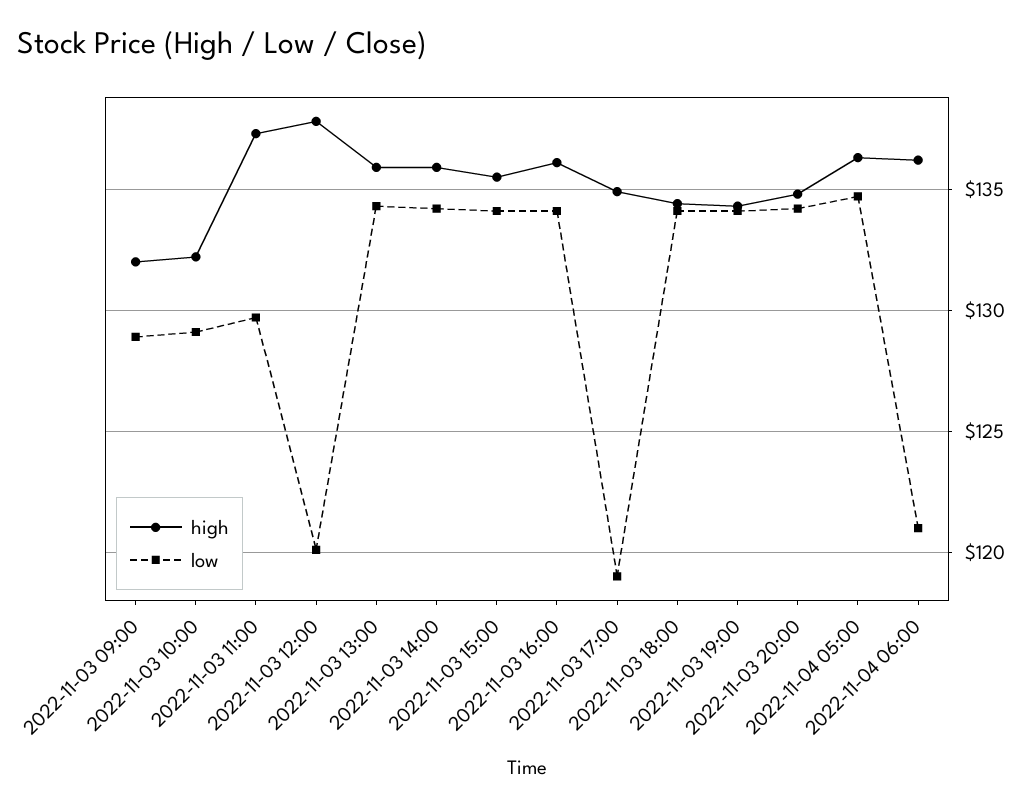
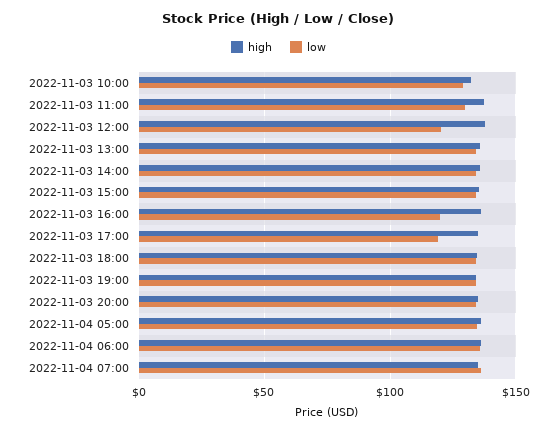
high, 2022-11-03 09:00: 132 -> none
low, 2022-11-03 09:00: 129 -> none
low, 2022-11-03 16:00: 134 -> 120
low, 2022-11-04 06:00: 121 -> 135
high, 2022-11-04 07:00: none -> 135
low, 2022-11-04 07:00: none -> 135

